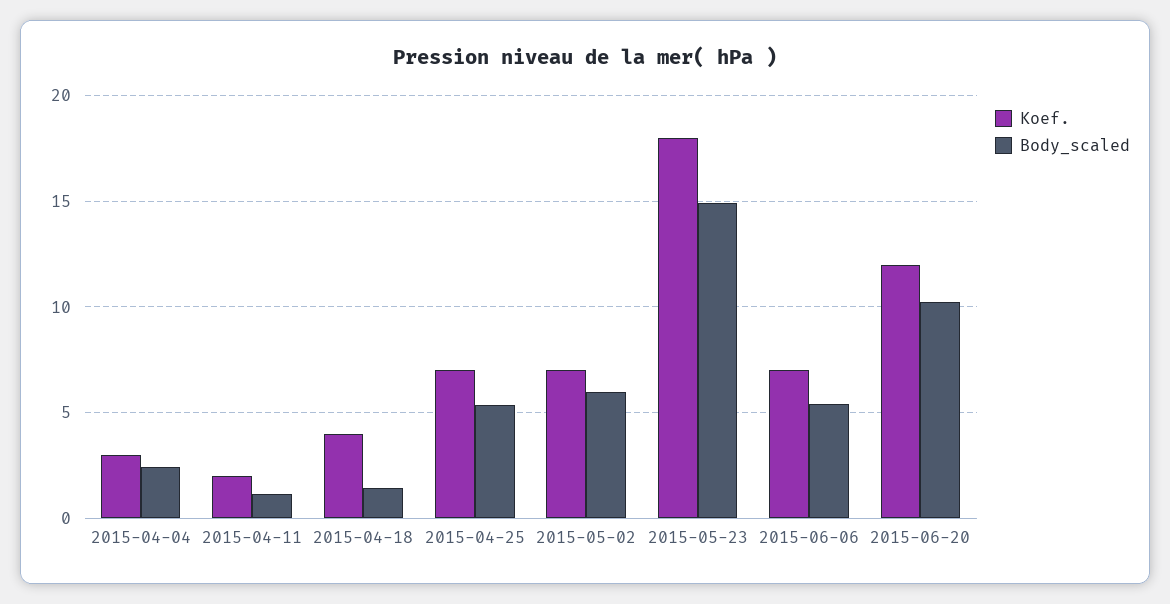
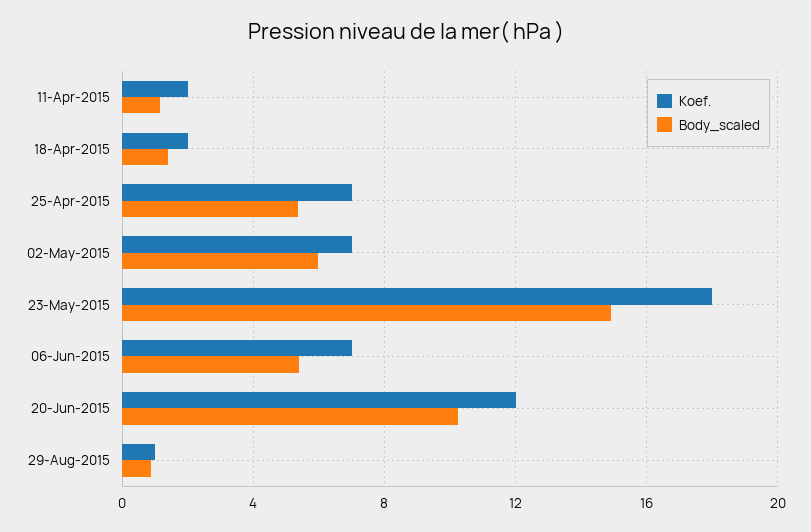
Koef., 2015-04-04: 3 -> none
Body_scaled, 2015-04-04: 2.5 -> none
Koef., 2015-04-18: 4 -> 2
Koef., 29-Aug-2015: none -> 1
Body_scaled, 29-Aug-2015: none -> 1

